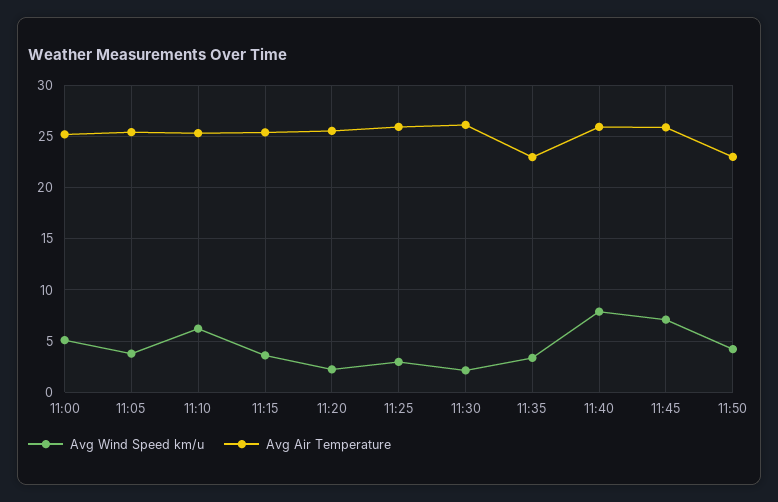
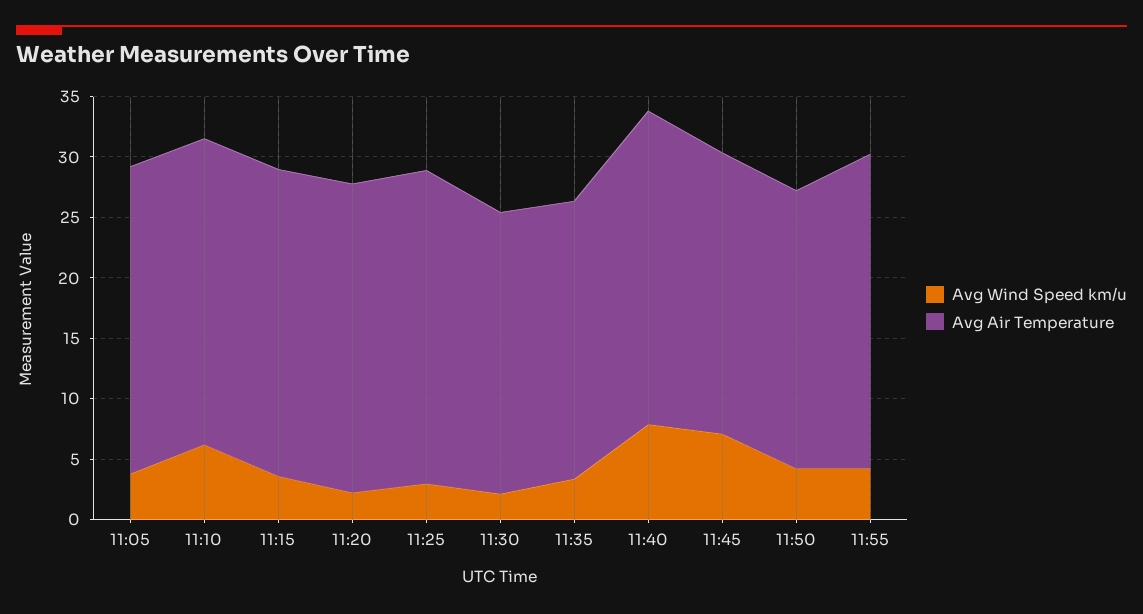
Avg Wind Speed km/u, 11:00: 5 -> none
Avg Air Temperature, 11:00: 25 -> none
Avg Air Temperature, 11:30: 26 -> 23
Avg Air Temperature, 11:45: 26 -> 23
Avg Wind Speed km/u, 11:55: none -> 4
Avg Air Temperature, 11:55: none -> 26

